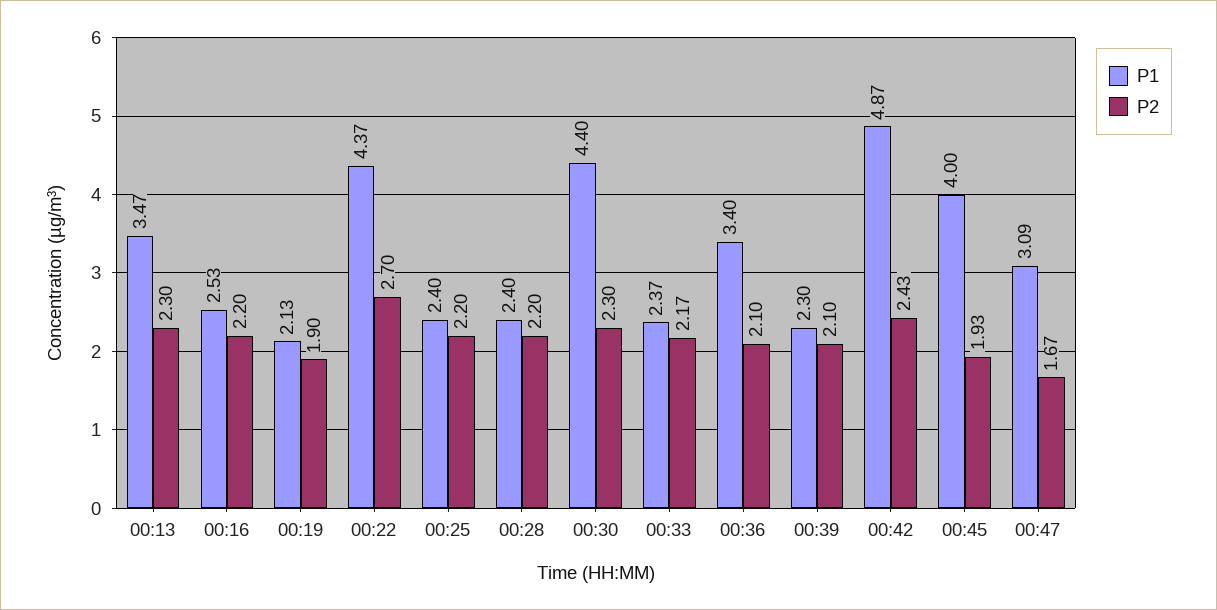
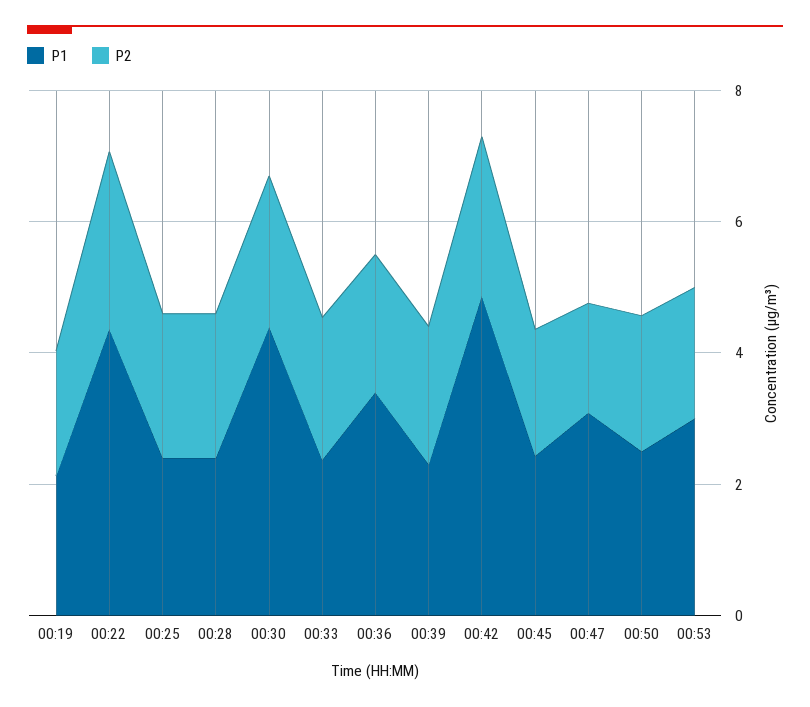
P1, 00:13: 3.47 -> none
P2, 00:13: 2.3 -> none
P1, 00:16: 2.53 -> none
P2, 00:16: 2.2 -> none
P1, 00:45: 4 -> 2.5
P1, 00:50: none -> 2.5
P2, 00:50: none -> 2
P1, 00:53: none -> 3
P2, 00:53: none -> 2

